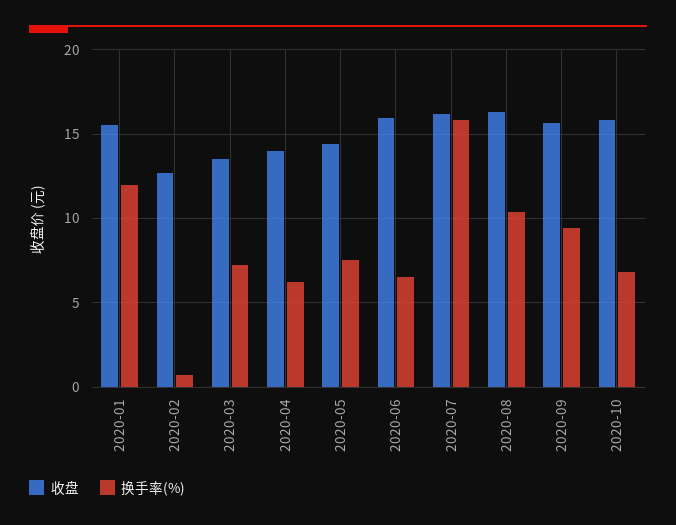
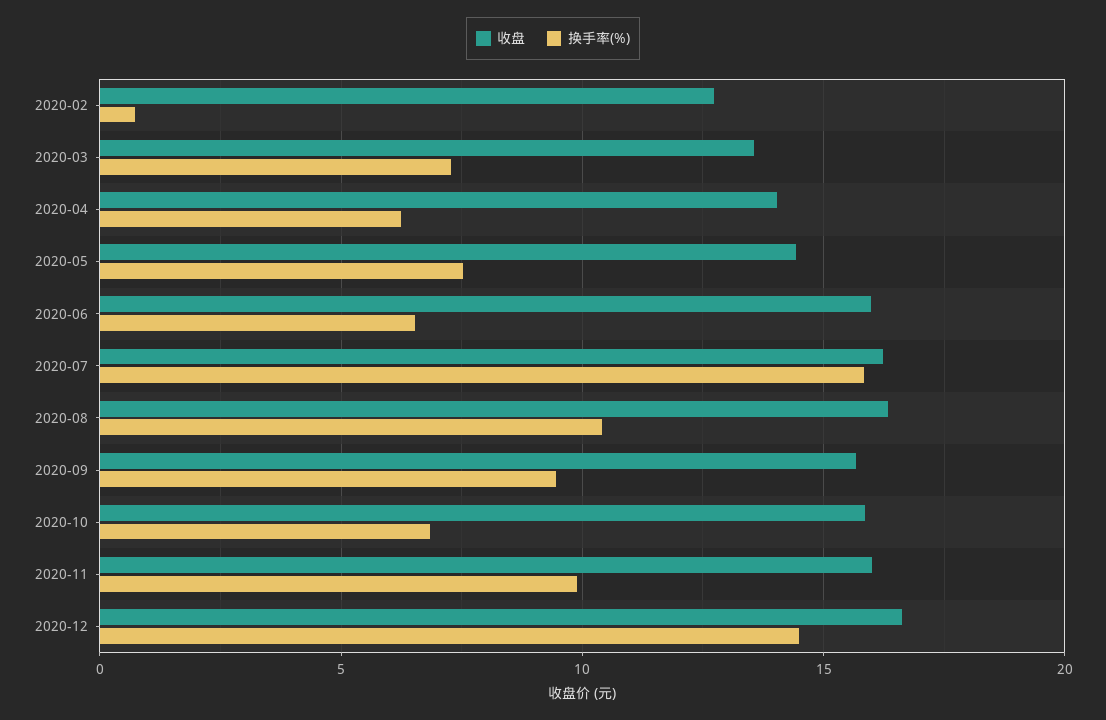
收盘, 2020-01: 15.5 -> none
换手率(%), 2020-01: 12 -> none
收盘, 2020-11: none -> 16
换手率(%), 2020-11: none -> 10
收盘, 2020-12: none -> 16.5
换手率(%), 2020-12: none -> 14.5

